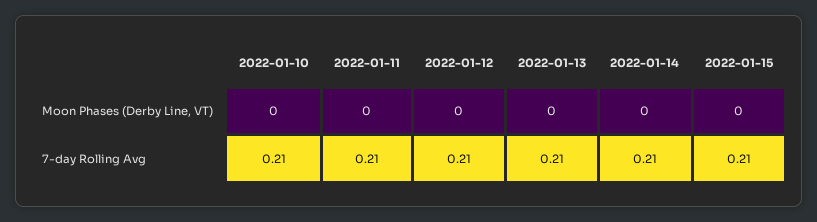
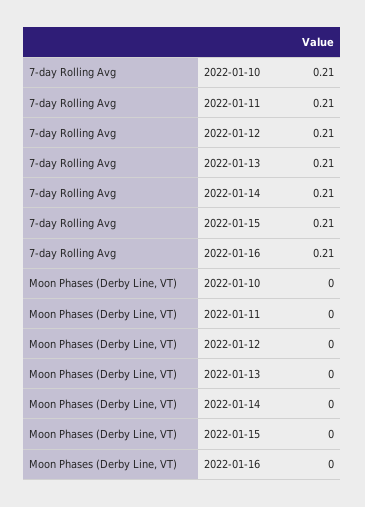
2022-01-16, 7-day Rolling Avg: none -> 0.21
2022-01-16, Moon Phases (Derby Line, VT): none -> 0

